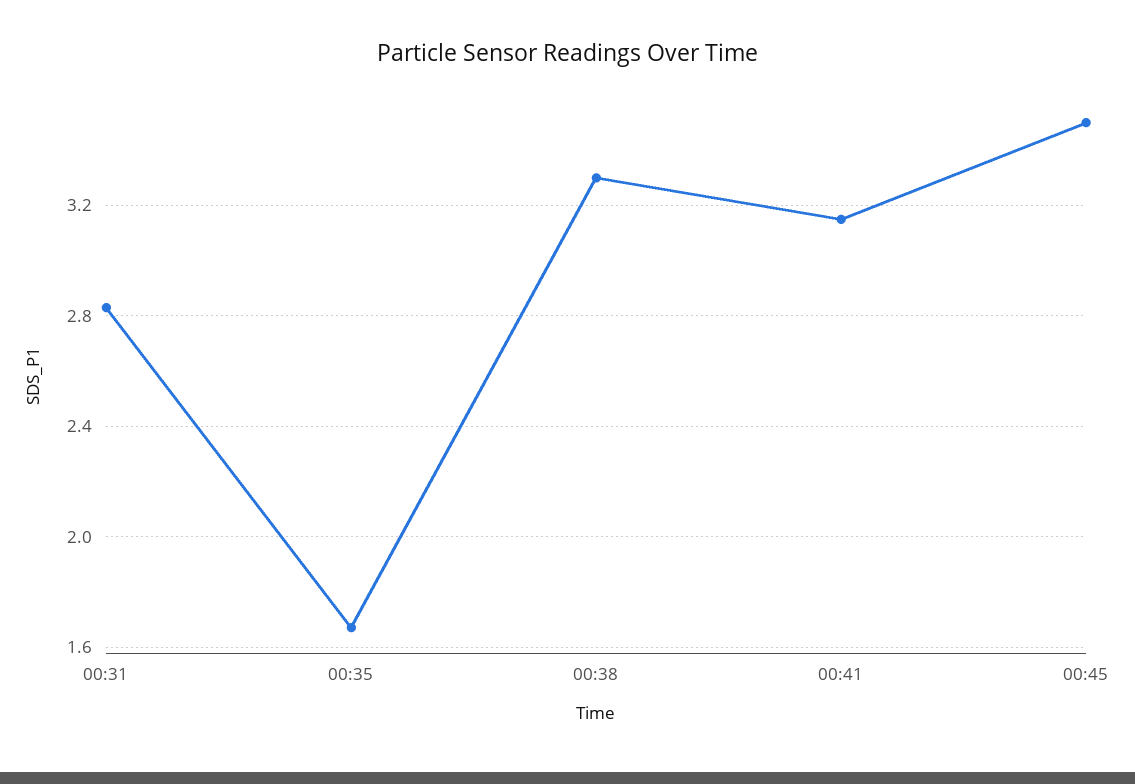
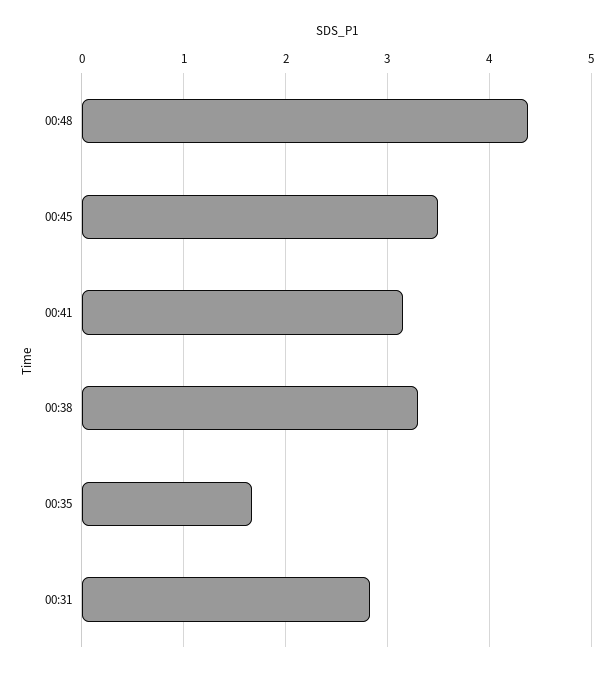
00:48: none -> 4.4

